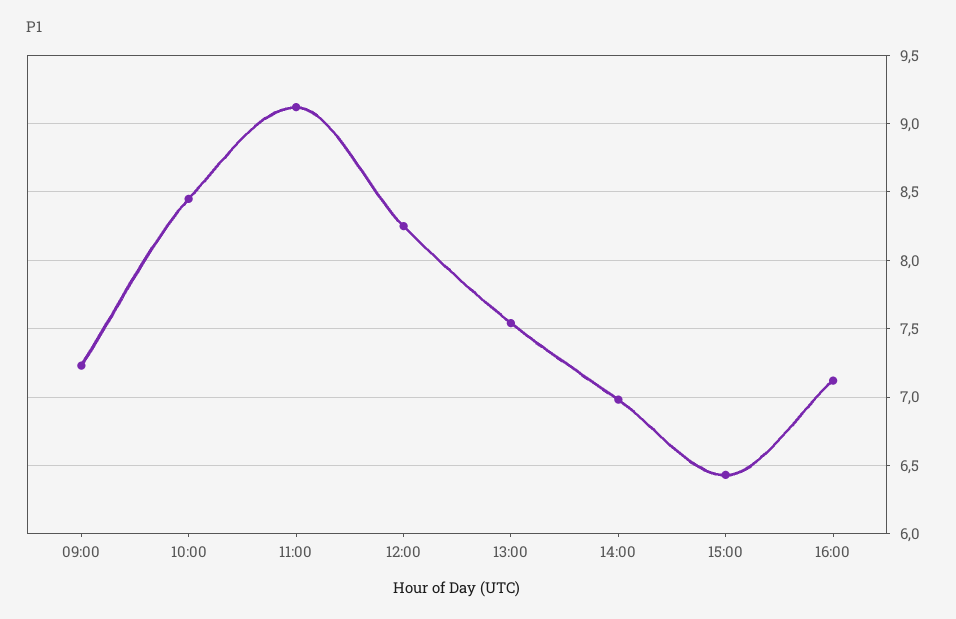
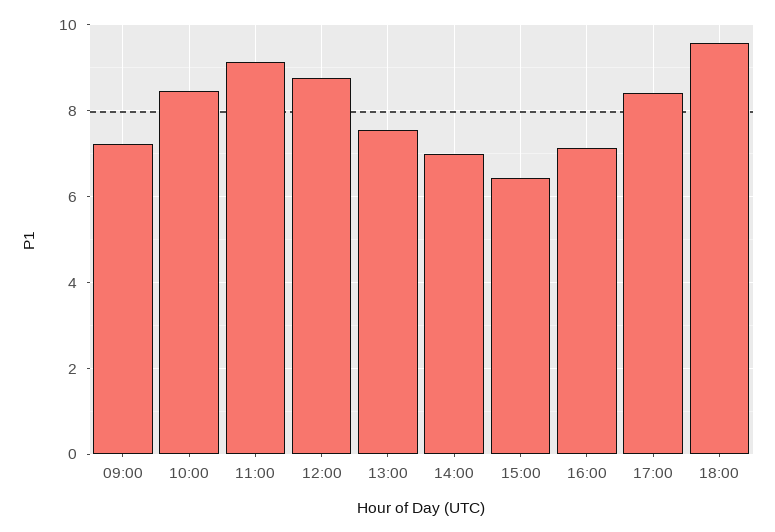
12:00: 8.25 -> 8.8
17:00: none -> 8.4
18:00: none -> 9.6

